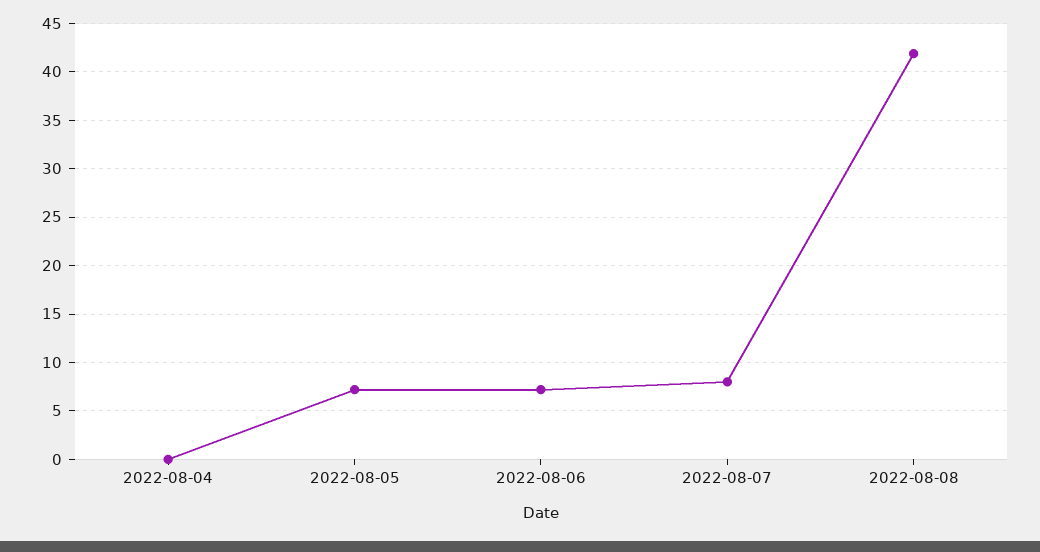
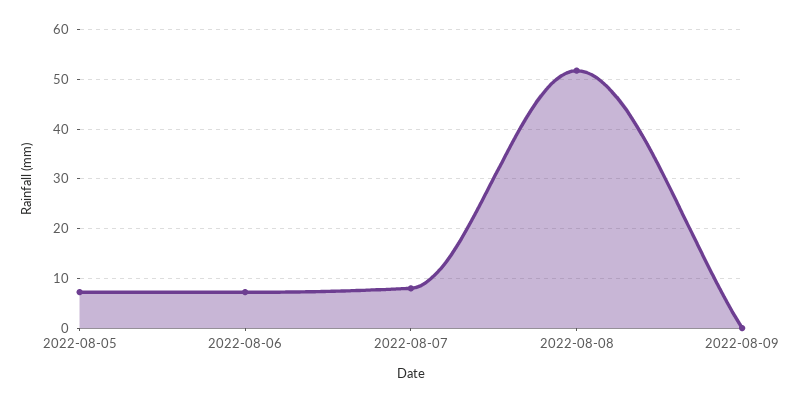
2022-08-04: 0 -> none
2022-08-08: 42 -> 52
2022-08-09: none -> 0

